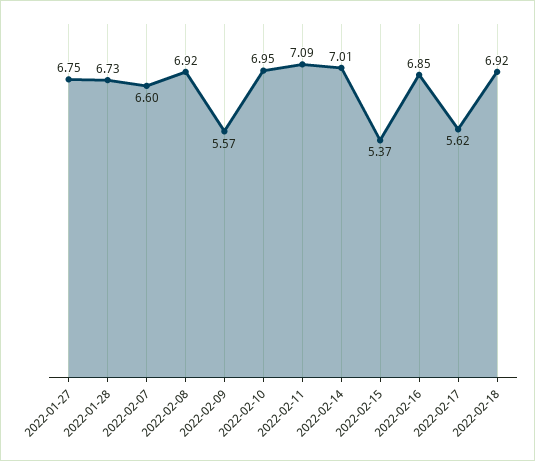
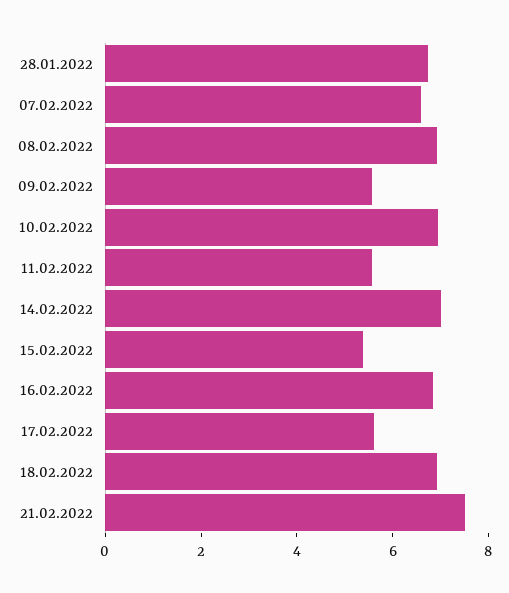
2022-01-27: 6.75 -> none
2022-02-11: 7.09 -> 5.5
21.02.2022: none -> 7.5

